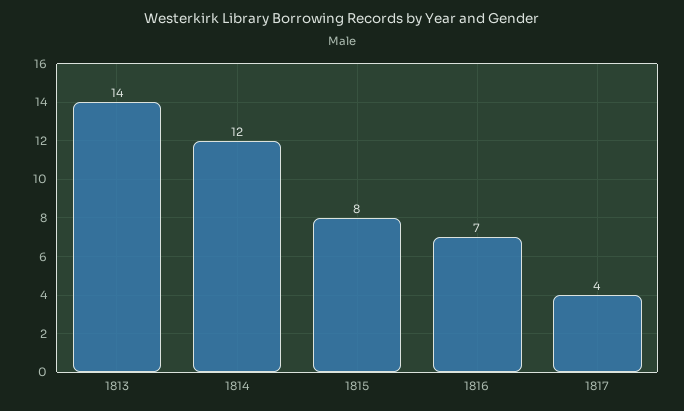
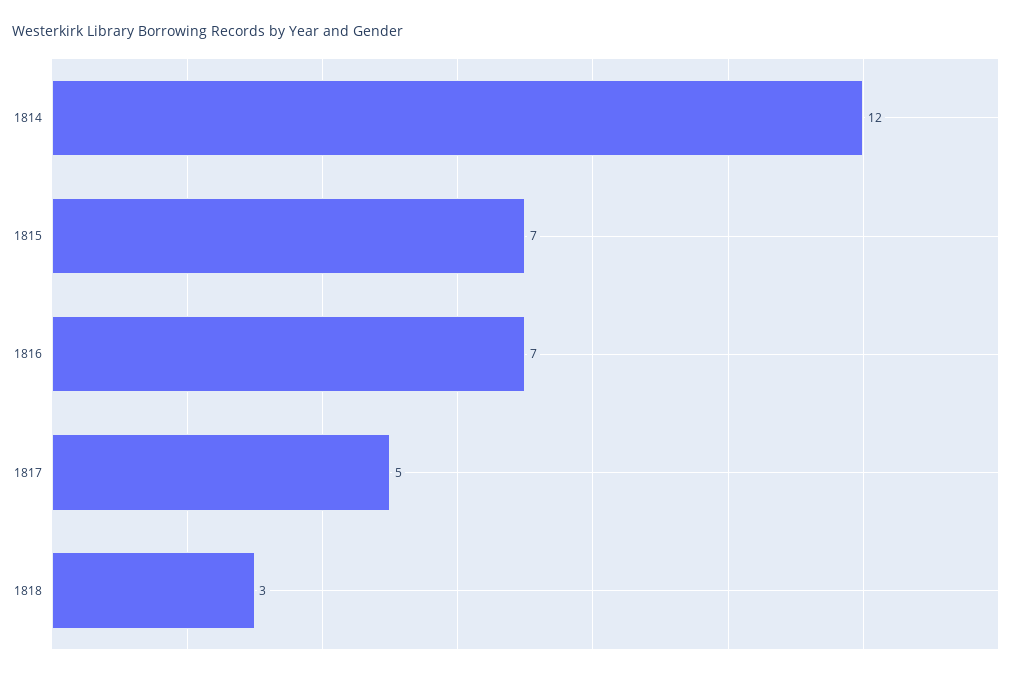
1813: 14 -> none
1815: 8 -> 7
1817: 4 -> 5
1818: none -> 3

